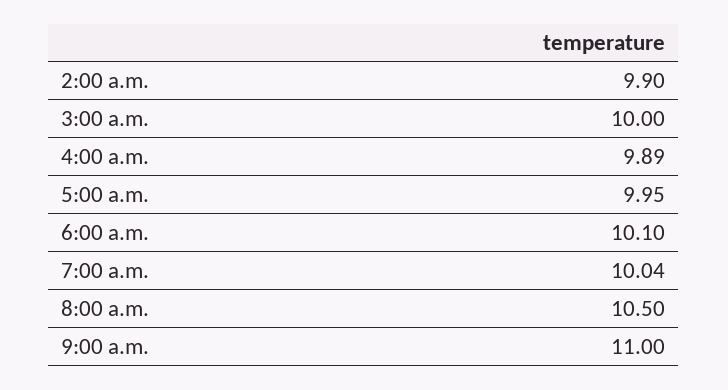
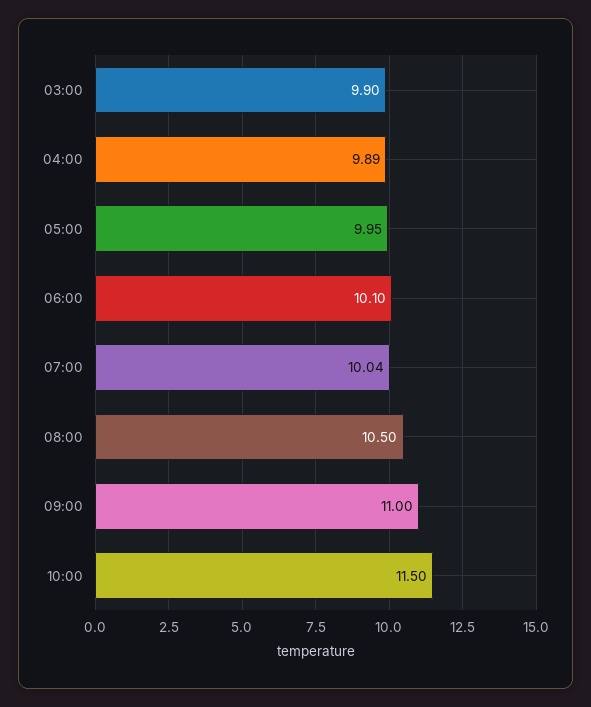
2:00 a.m.: 9.9 -> none
3:00 a.m.: 10 -> 9.9
10:00: none -> 11.5

